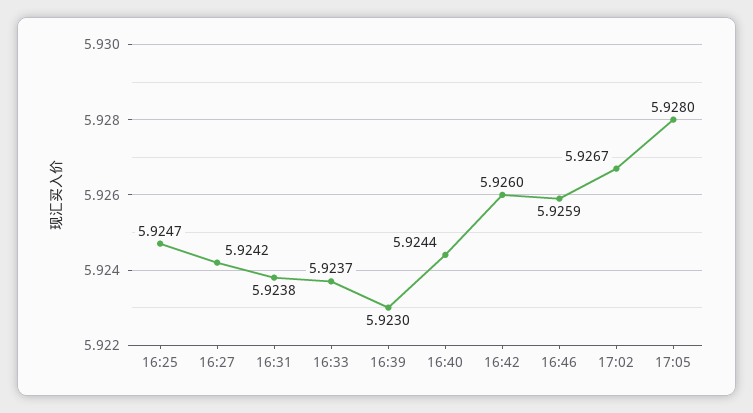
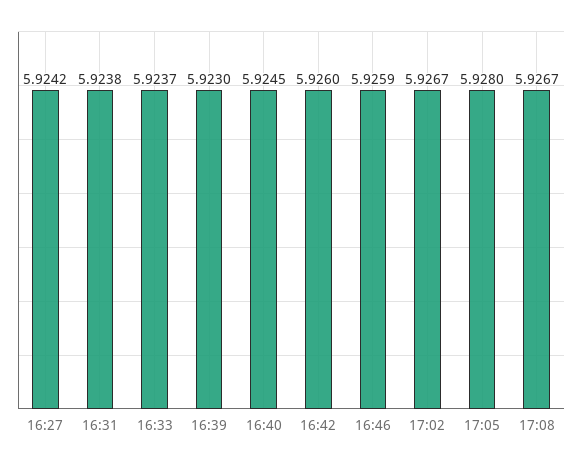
16:25: 5.9247 -> none
16:40: 5.9244 -> 5.9245
17:08: none -> 5.9267

